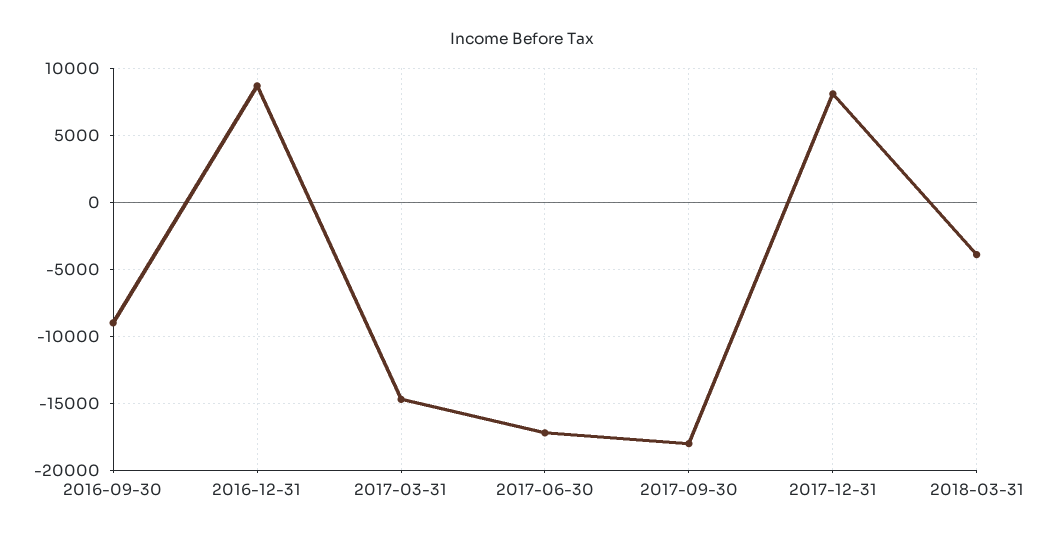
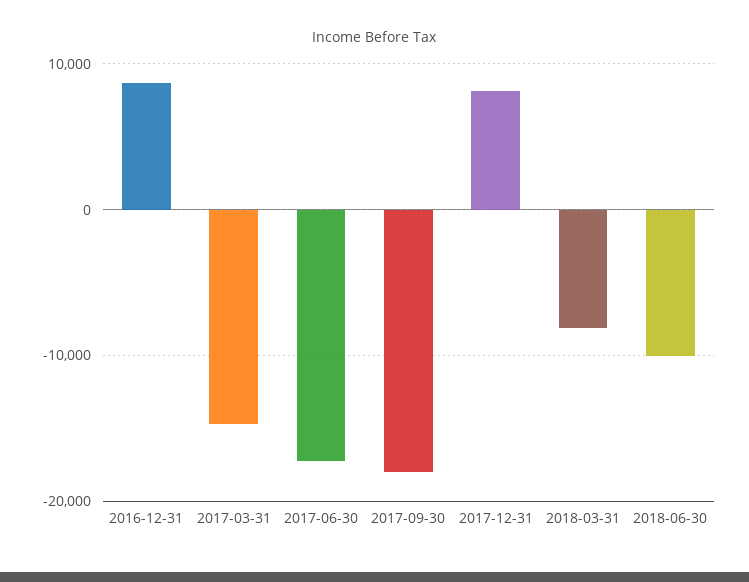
2016-09-30: -9000 -> none
2018-03-31: -4000 -> -8000
2018-06-30: none -> -10000

